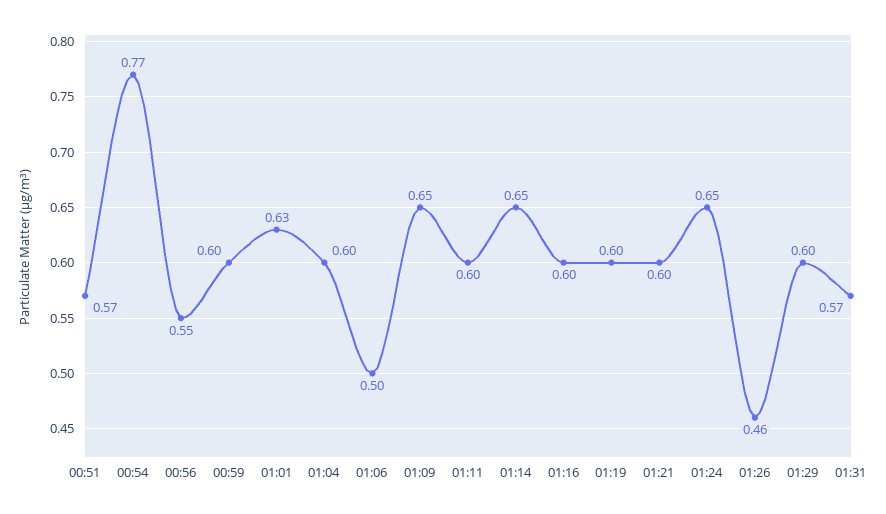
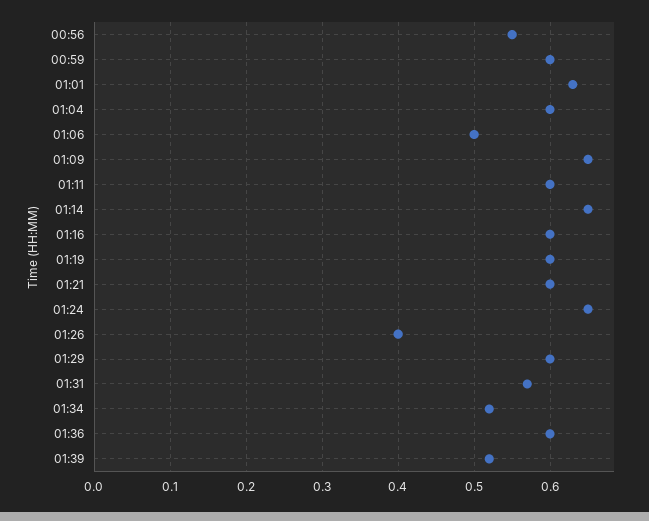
00:51: 0.57 -> none
00:54: 0.77 -> none
01:26: 0.46 -> 0.4
01:34: none -> 0.52
01:36: none -> 0.6
01:39: none -> 0.52

